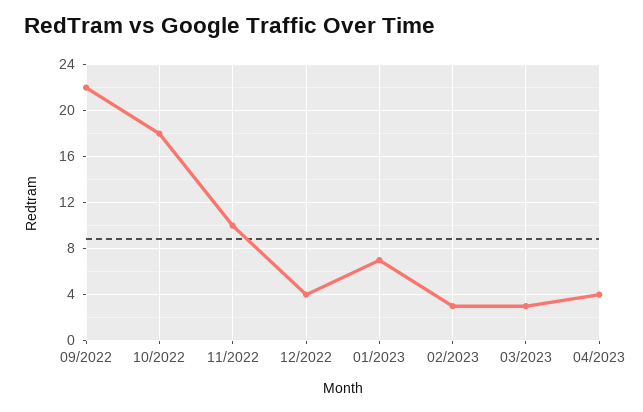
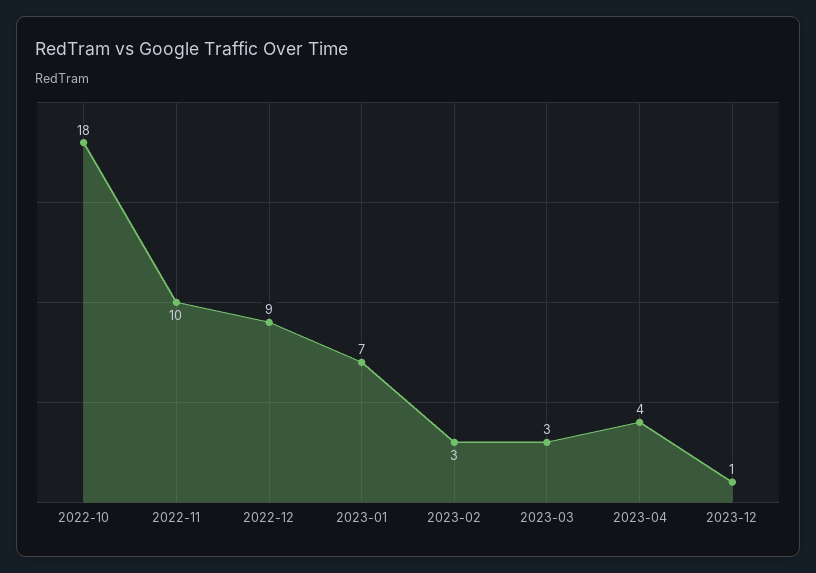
09/2022: 22 -> none
12/2022: 4 -> 9
2023-12: none -> 1

